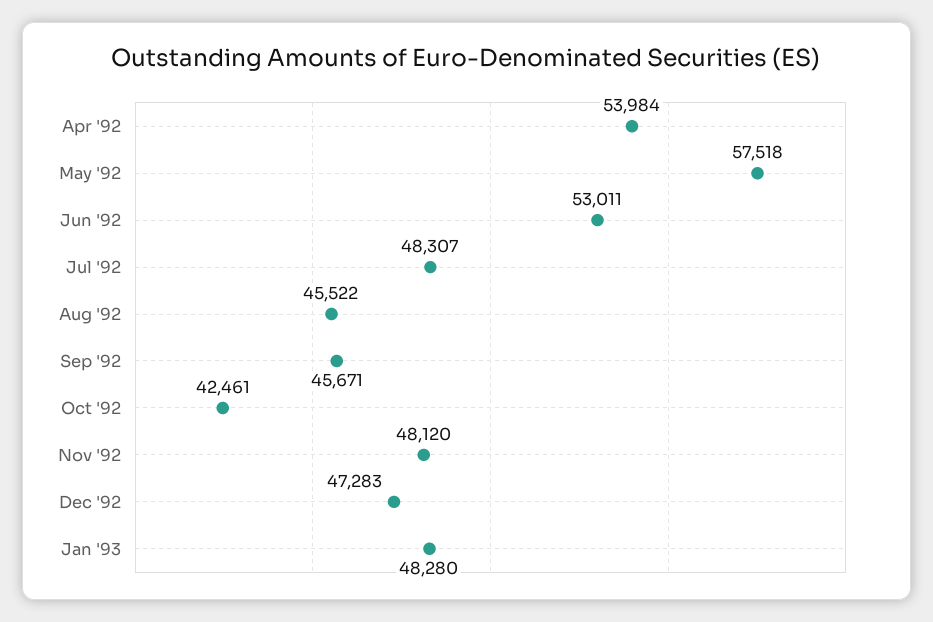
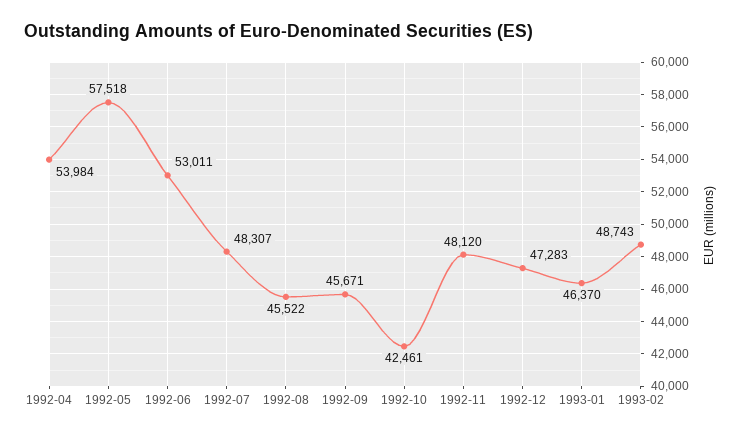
Jan '93: 48280 -> 46370
1993-02: none -> 48743

